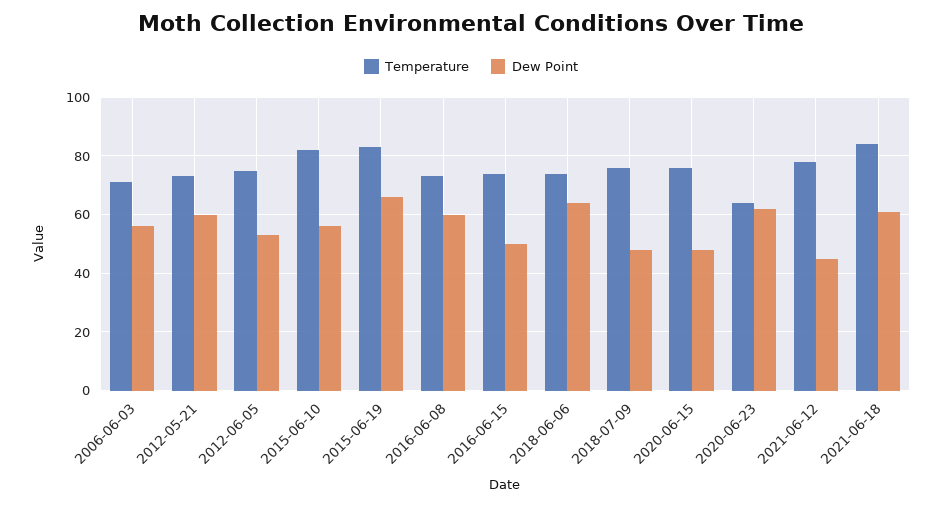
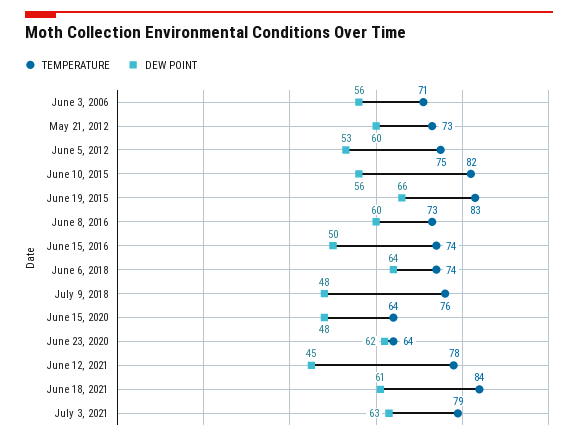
Temperature, 2020-06-15: 75 -> 64
Temperature, July 3, 2021: none -> 79
Dew Point, July 3, 2021: none -> 63

